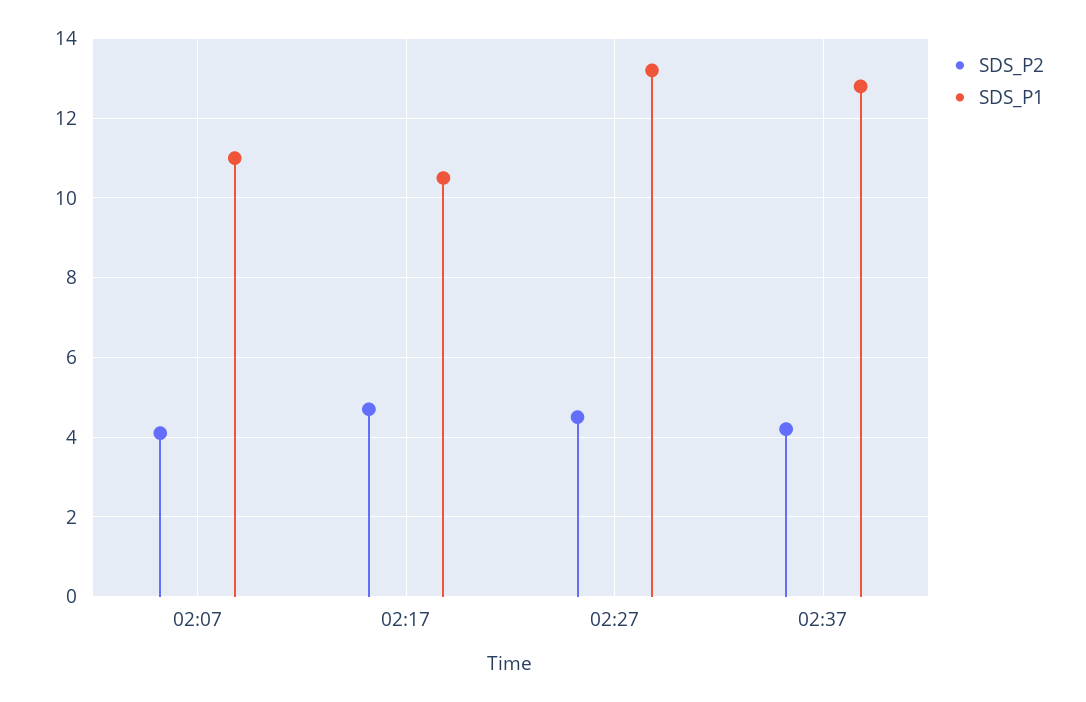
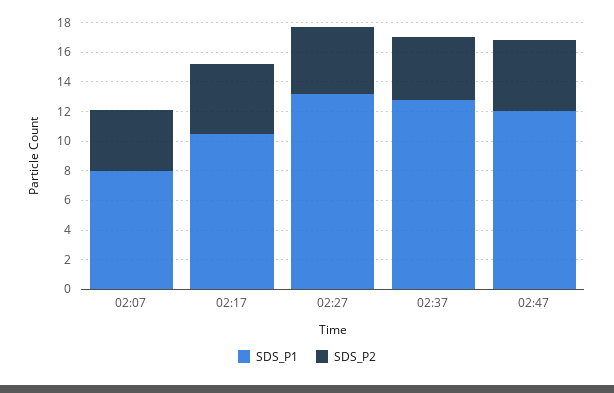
SDS_P1, 02:07: 11 -> 8
SDS_P1, 02:47: none -> 12
SDS_P2, 02:47: none -> 5

